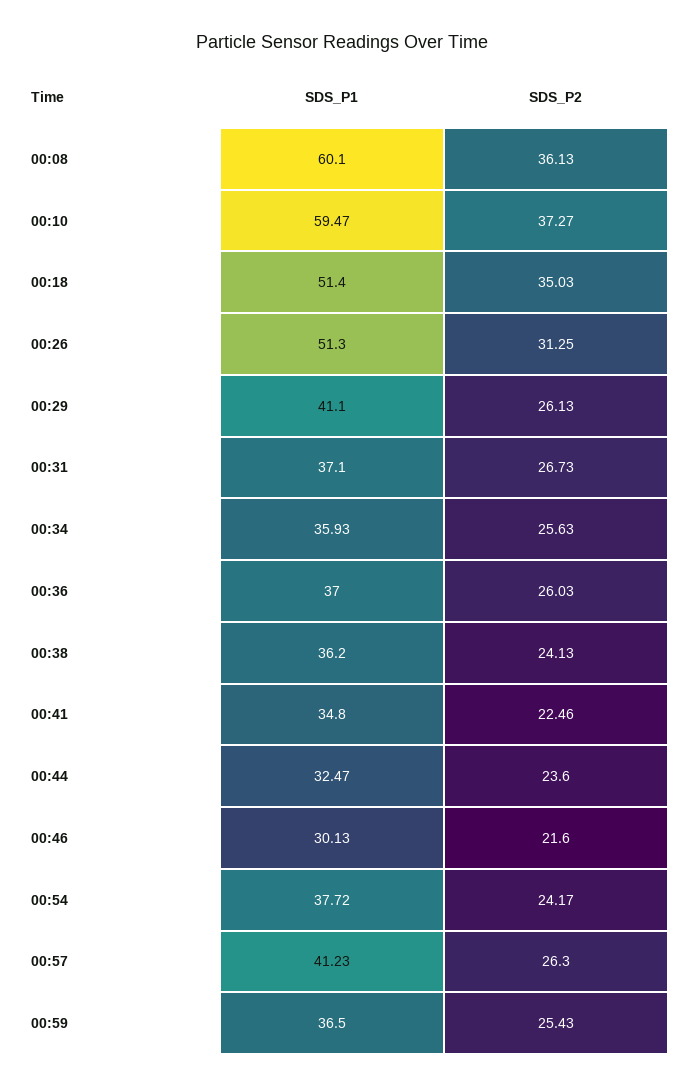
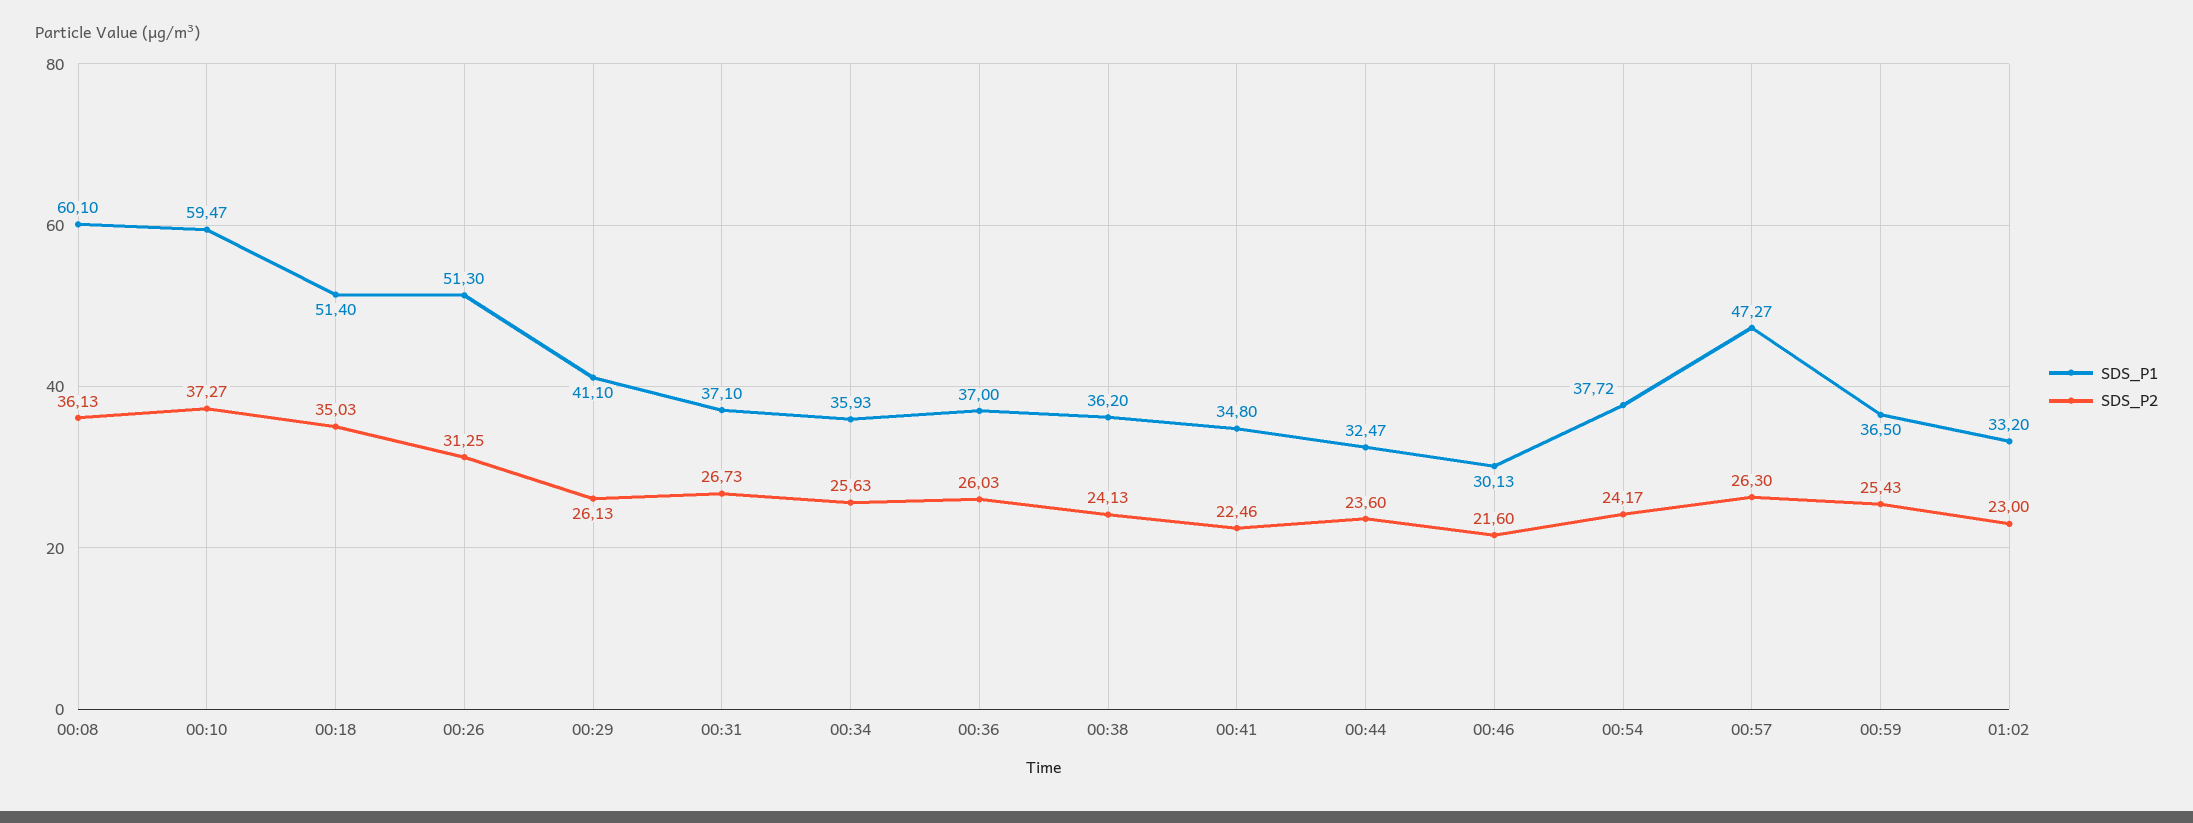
SDS_P1, 00:57: 41.23 -> 47.27
SDS_P1, 01:02: none -> 33.2
SDS_P2, 01:02: none -> 23

